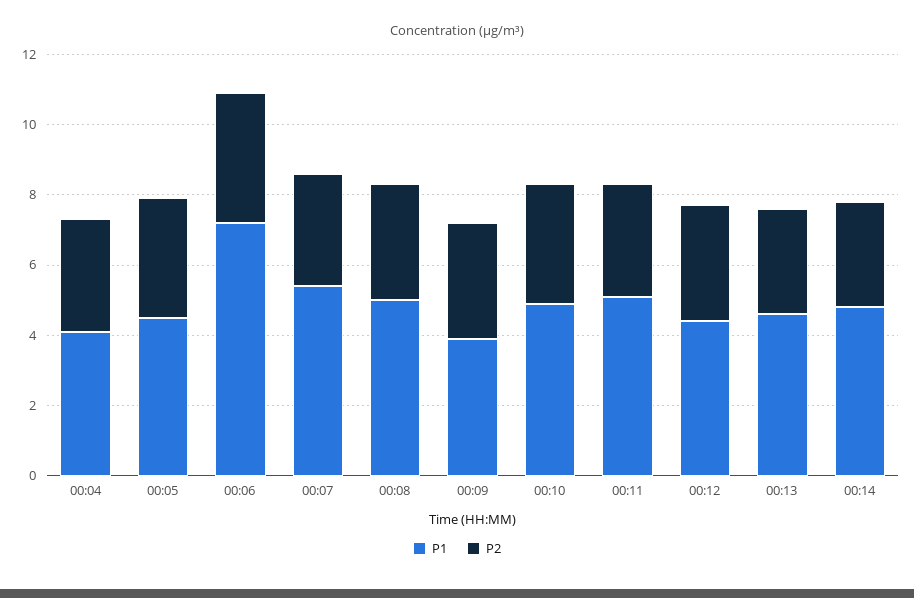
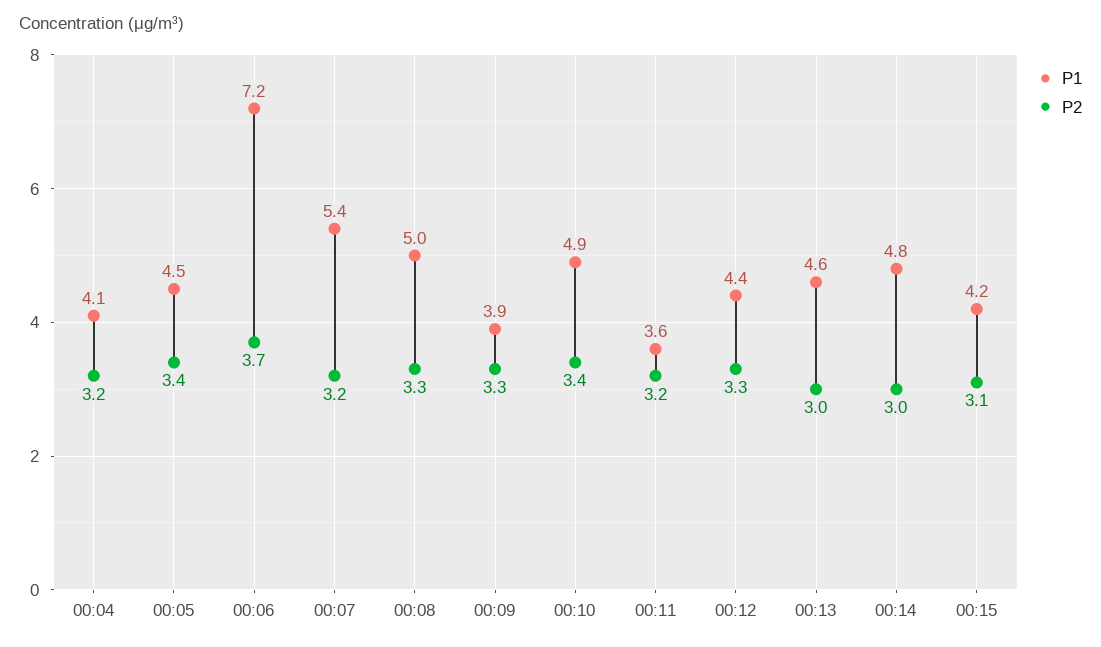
P1, 00:11: 5 -> 3.6
P1, 00:15: none -> 4.2
P2, 00:15: none -> 3.1

